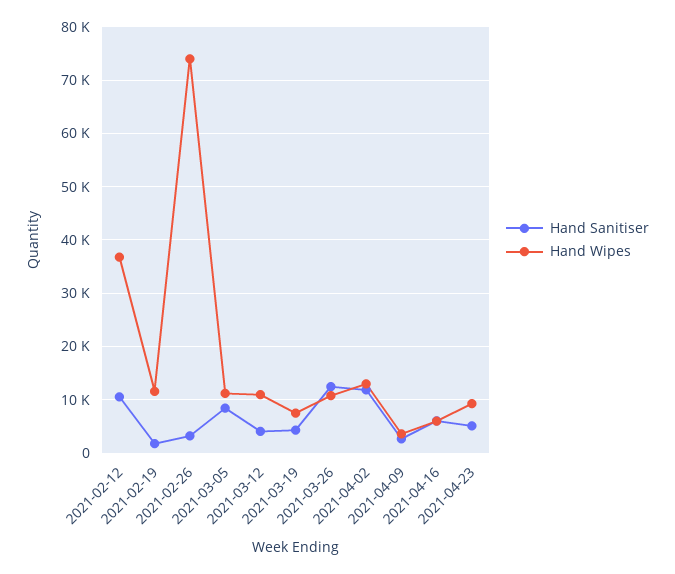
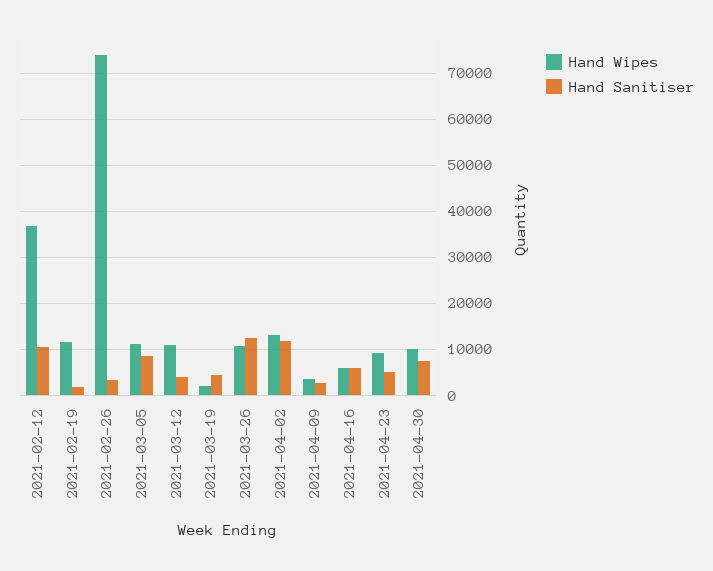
Hand Wipes, 2021-03-19: 8000 -> 2000
Hand Wipes, 2021-04-30: none -> 10000
Hand Sanitiser, 2021-04-30: none -> 8000

